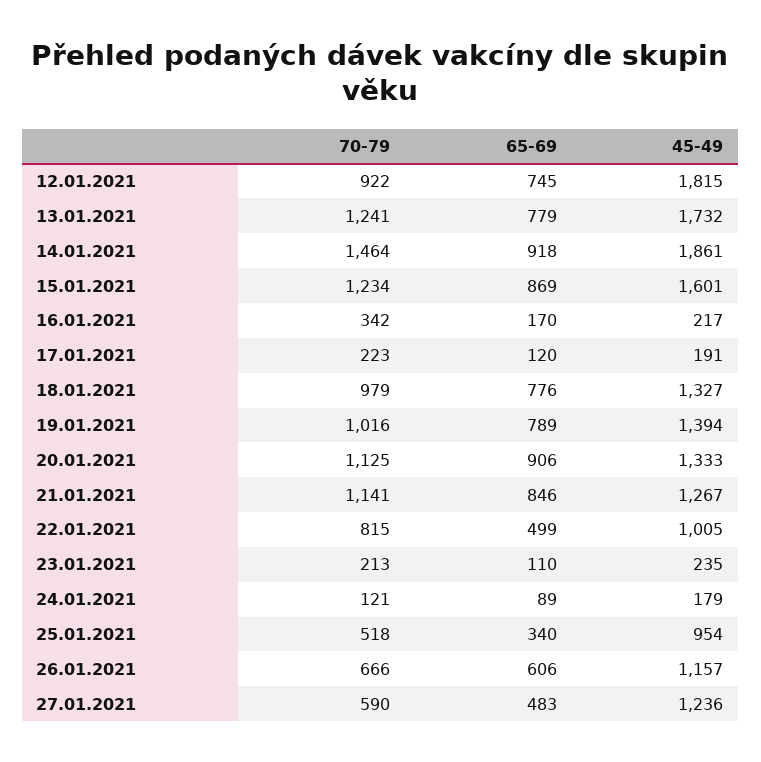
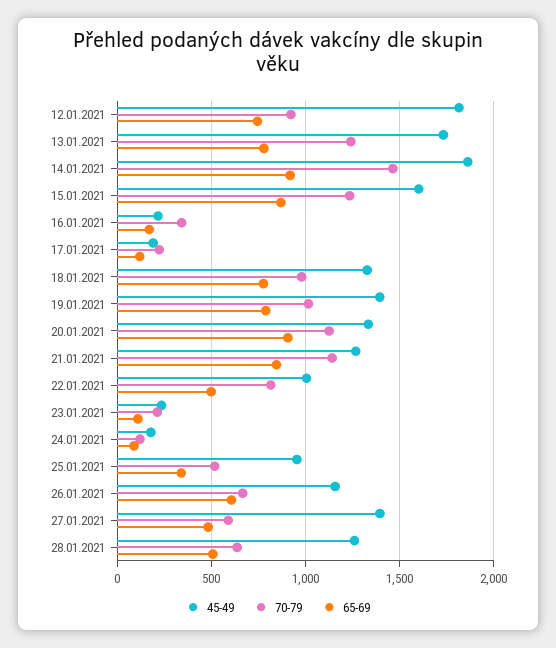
45-49, 27.01.2021: 1236 -> 1400
45-49, 28.01.2021: none -> 1250
70-79, 28.01.2021: none -> 650
65-69, 28.01.2021: none -> 500

